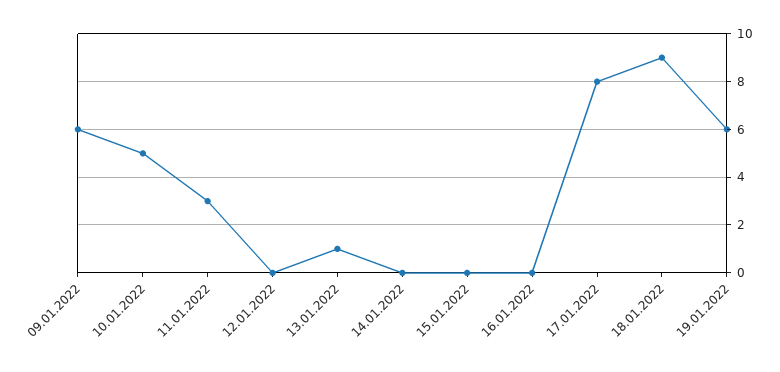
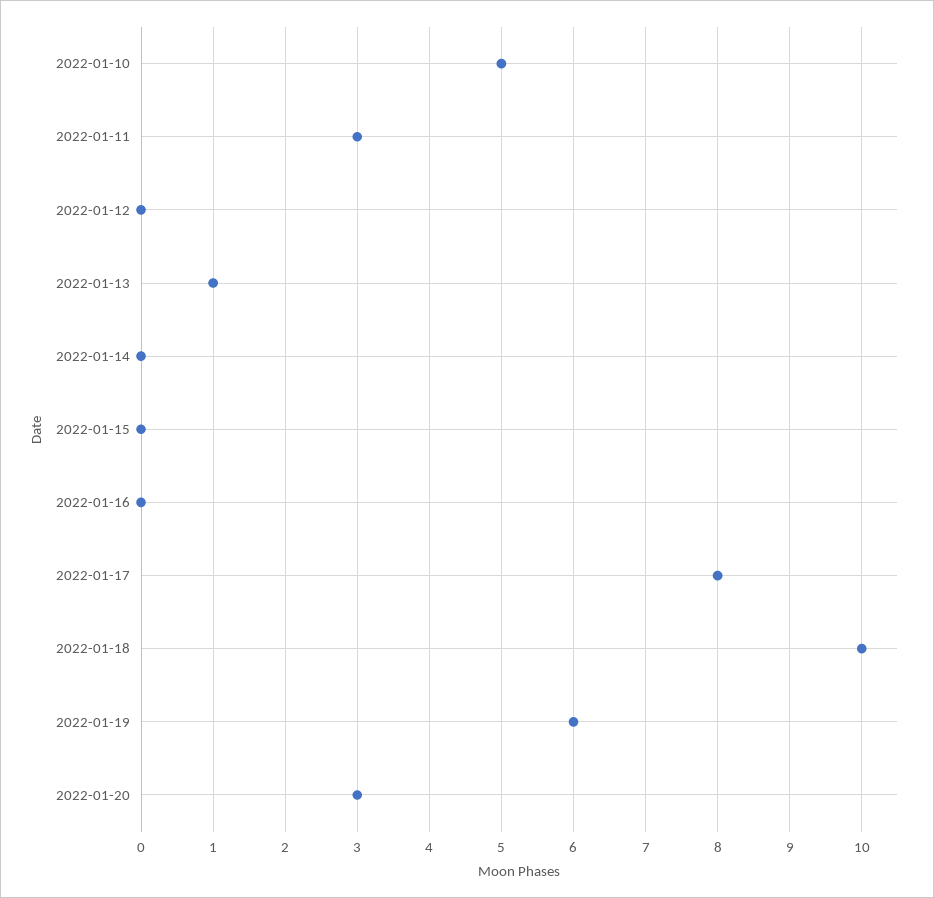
09.01.2022: 6 -> none
18.01.2022: 9 -> 10
2022-01-20: none -> 3

